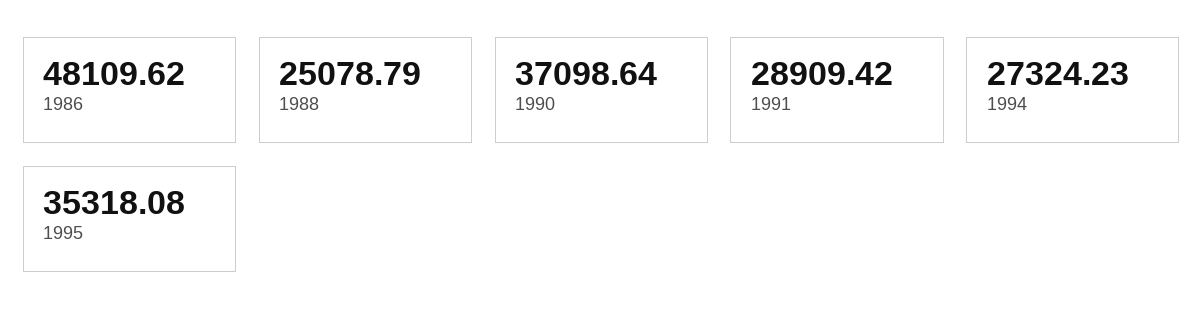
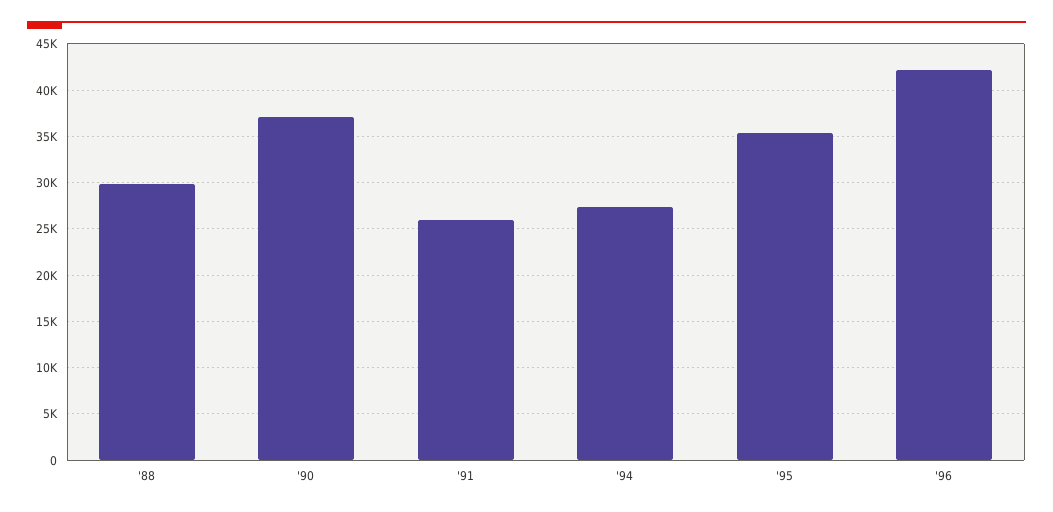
1986: 48109.62 -> none
1988: 25078.79 -> 30000
1991: 28909.42 -> 26000
'96: none -> 42000

